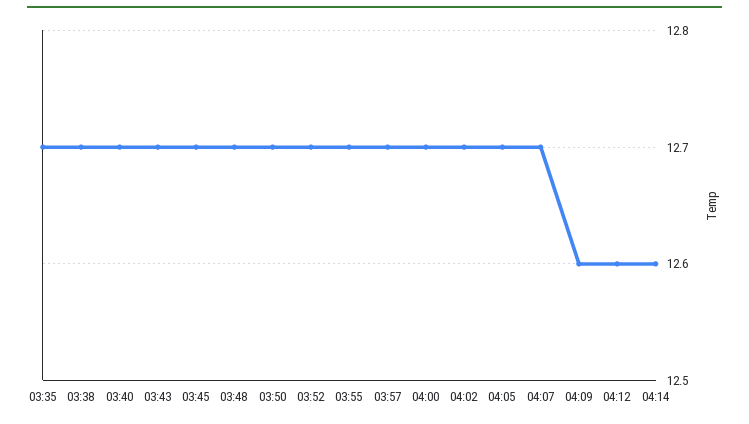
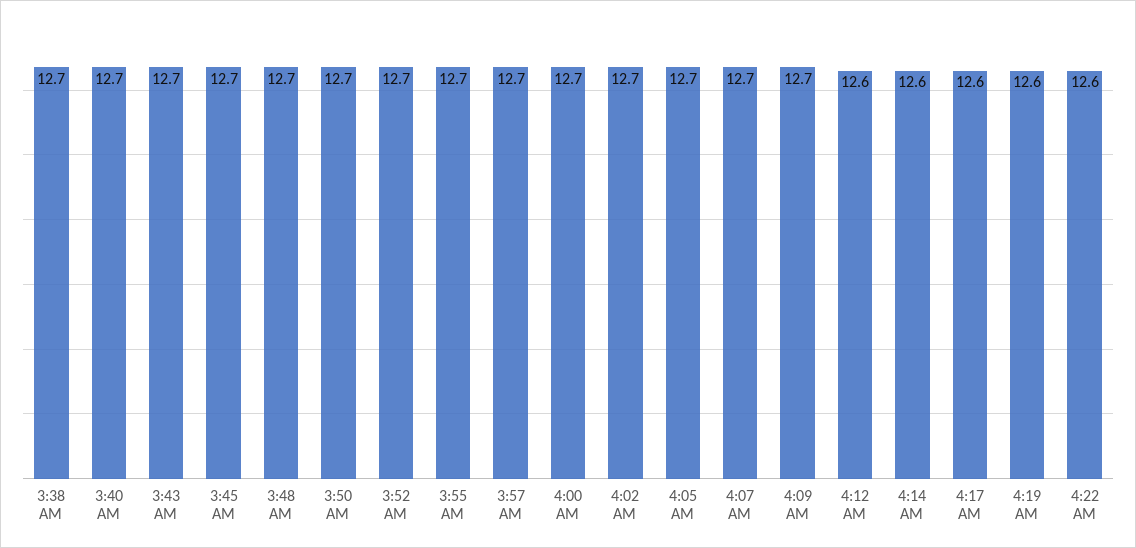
03:35: 12.7 -> none
04:09: 12.6 -> 12.7
4:17 AM: none -> 12.6
4:19 AM: none -> 12.6
4:22 AM: none -> 12.6

